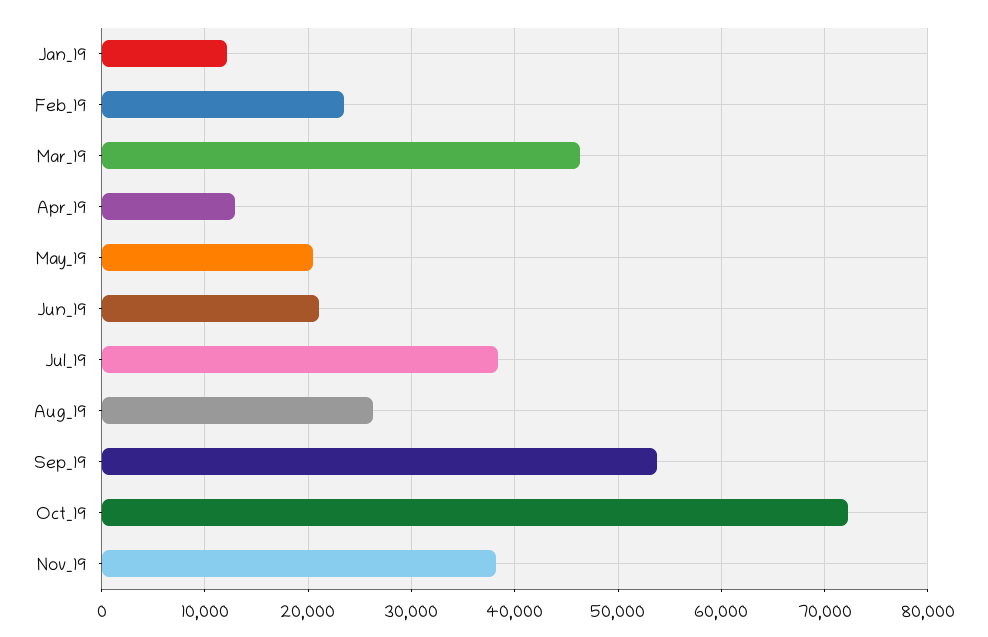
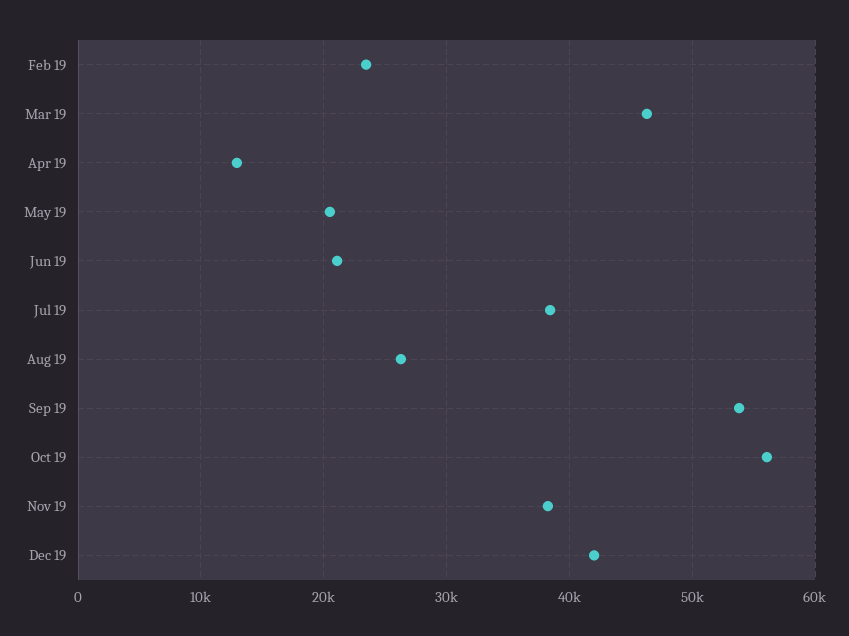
Jan_19: 12000 -> none
Oct_19: 72000 -> 56000
Dec 19: none -> 42000

